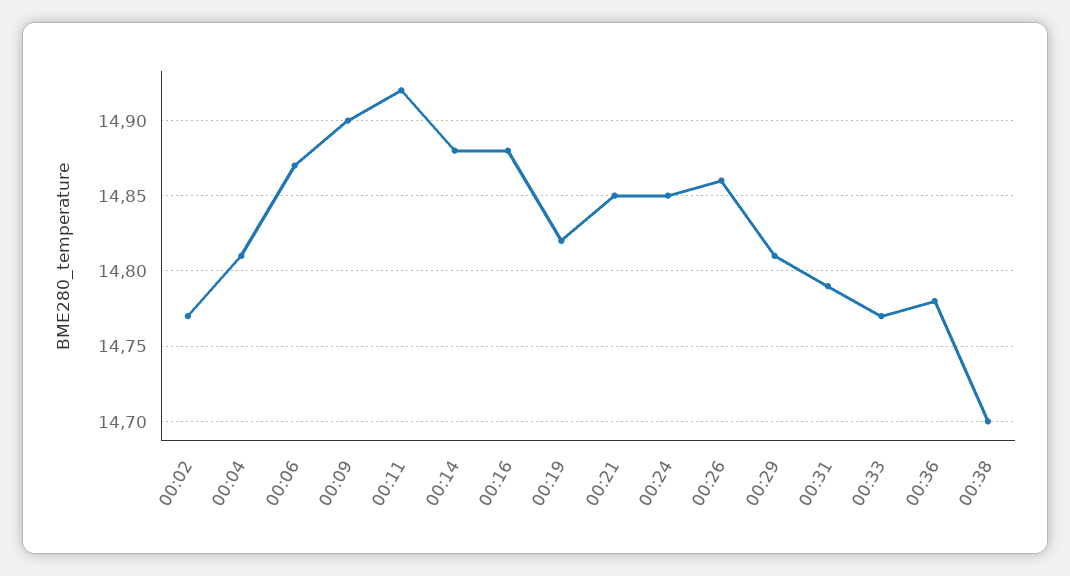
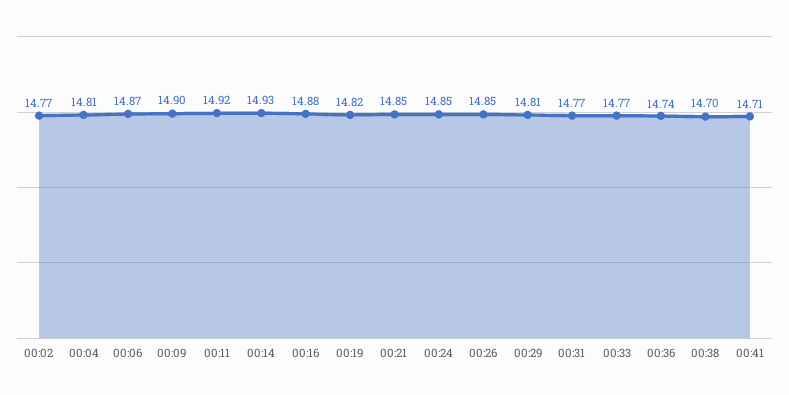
00:14: 14.88 -> 14.93
00:26: 14.86 -> 14.85
00:31: 14.79 -> 14.77
00:36: 14.78 -> 14.74
00:41: none -> 14.71

